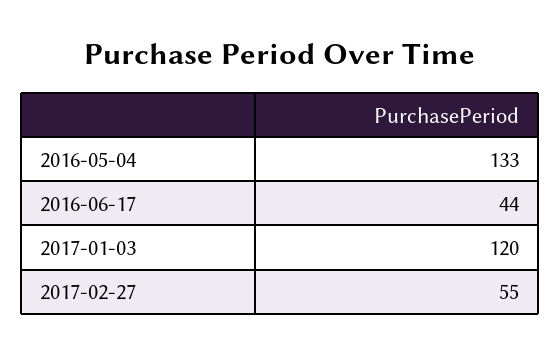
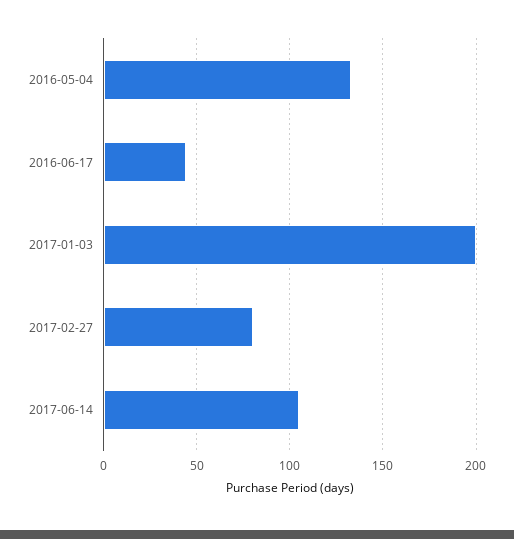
2017-01-03: 120 -> 200
2017-02-27: 55 -> 80
2017-06-14: none -> 105

